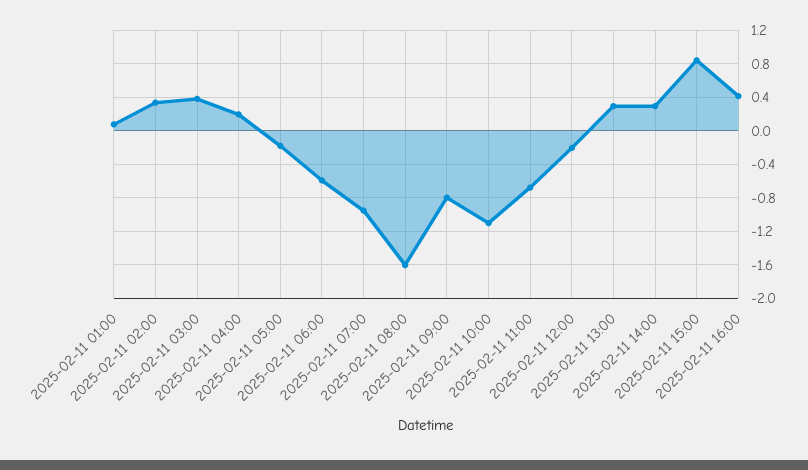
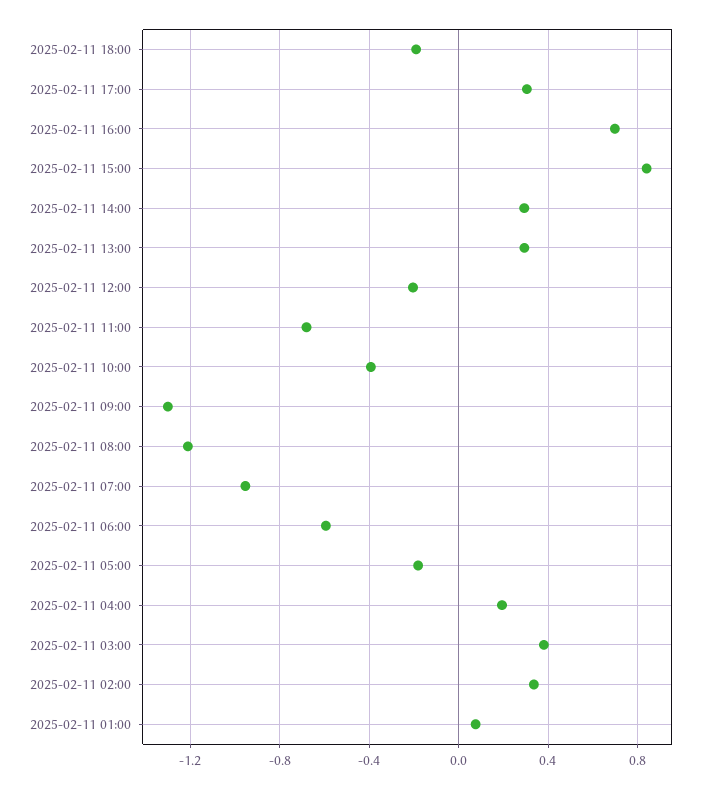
2025-02-11 08:00: -1.6 -> -1.2
2025-02-11 09:00: -0.8 -> -1.3
2025-02-11 10:00: -1.1 -> -0.4
2025-02-11 16:00: 0.4 -> 0.7
2025-02-11 18:00: none -> -0.2
2025-02-11 17:00: none -> 0.3

